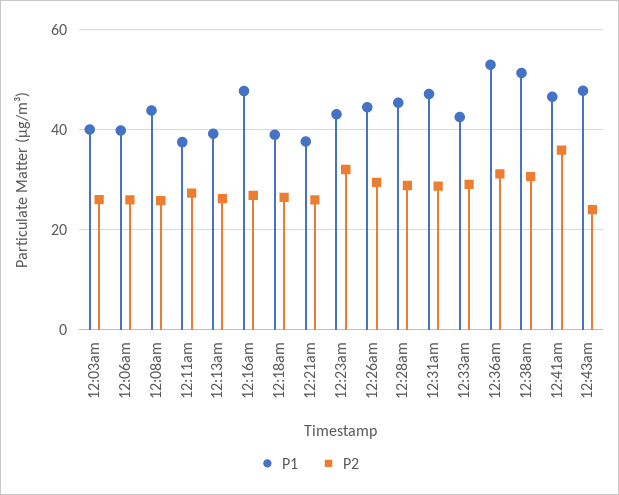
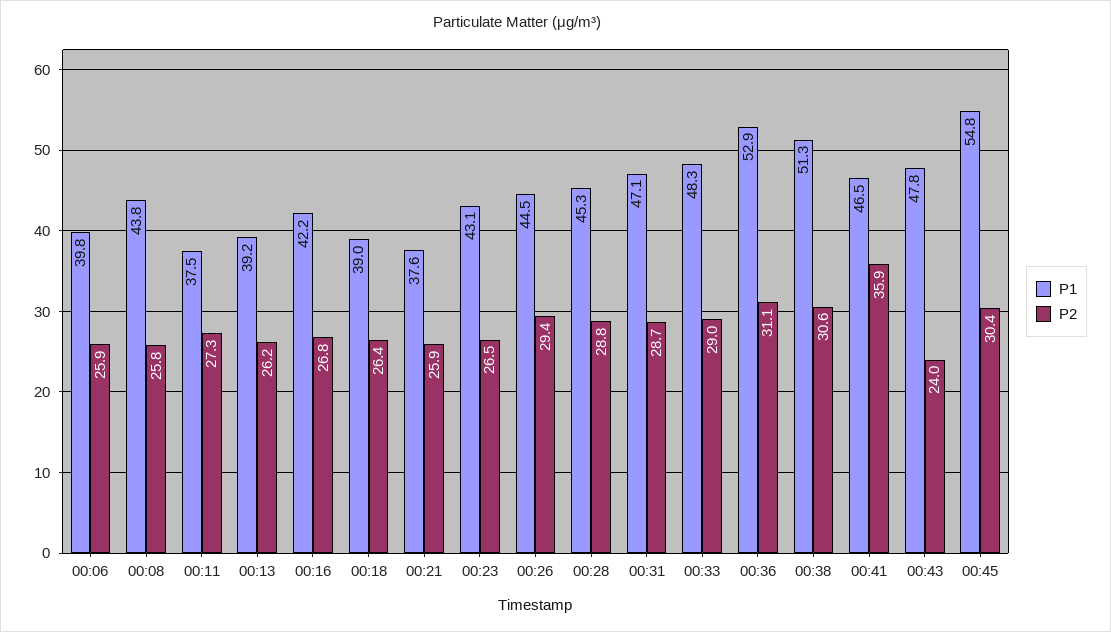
P1, 12:03am: 40 -> none
P2, 12:03am: 26 -> none
P1, 12:16am: 48 -> 42.2
P2, 12:23am: 32 -> 26.5
P1, 12:33am: 42 -> 48.3
P1, 00:45: none -> 54.8
P2, 00:45: none -> 30.4

